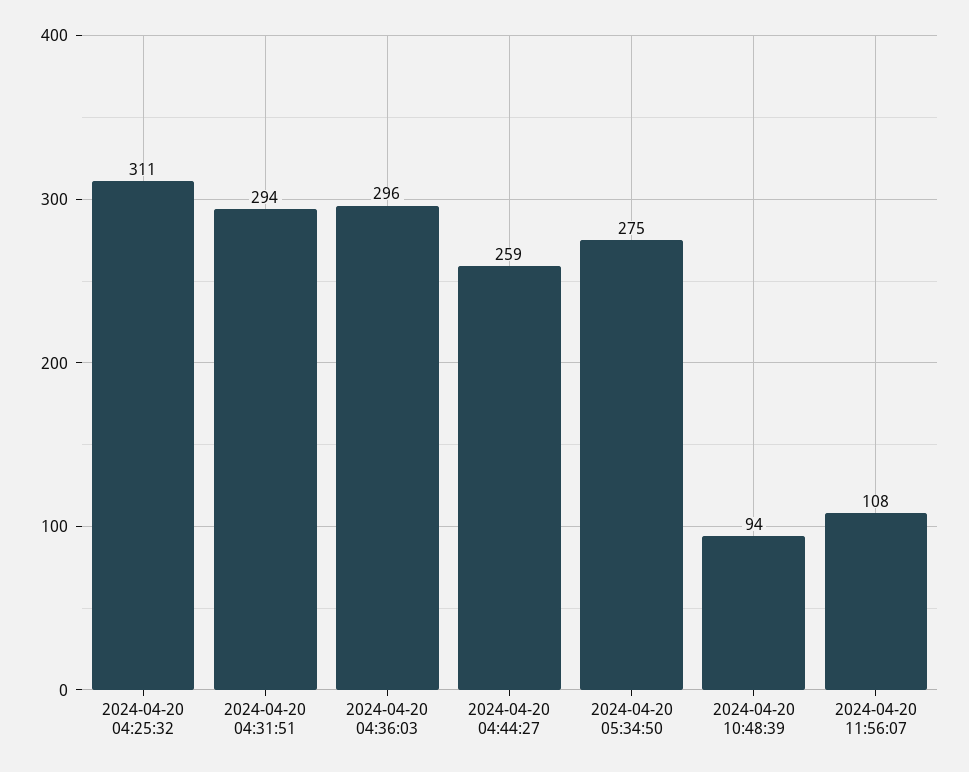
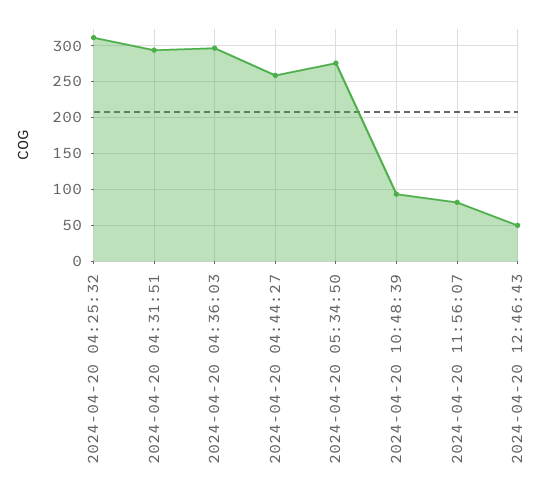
2024-04-20 11:56:07: 108 -> 80
2024-04-20 12:46:43: none -> 50

